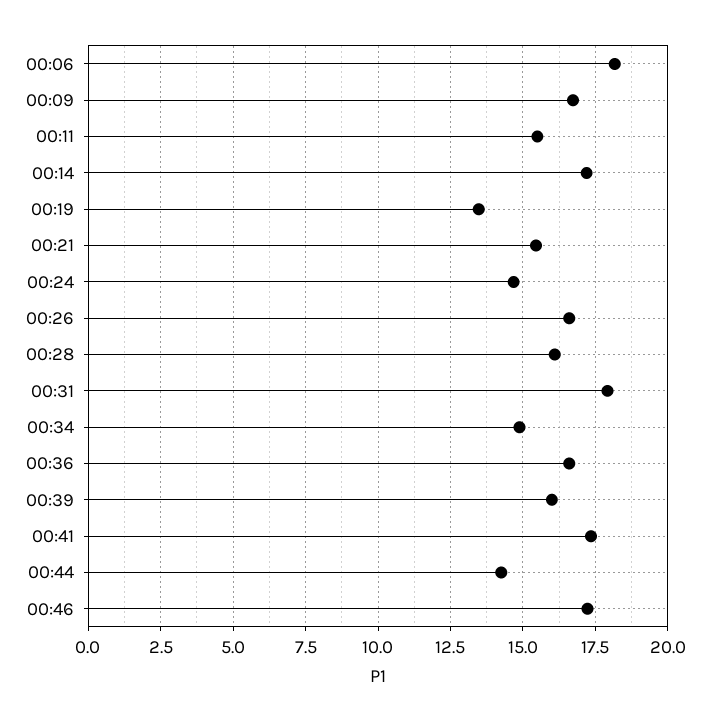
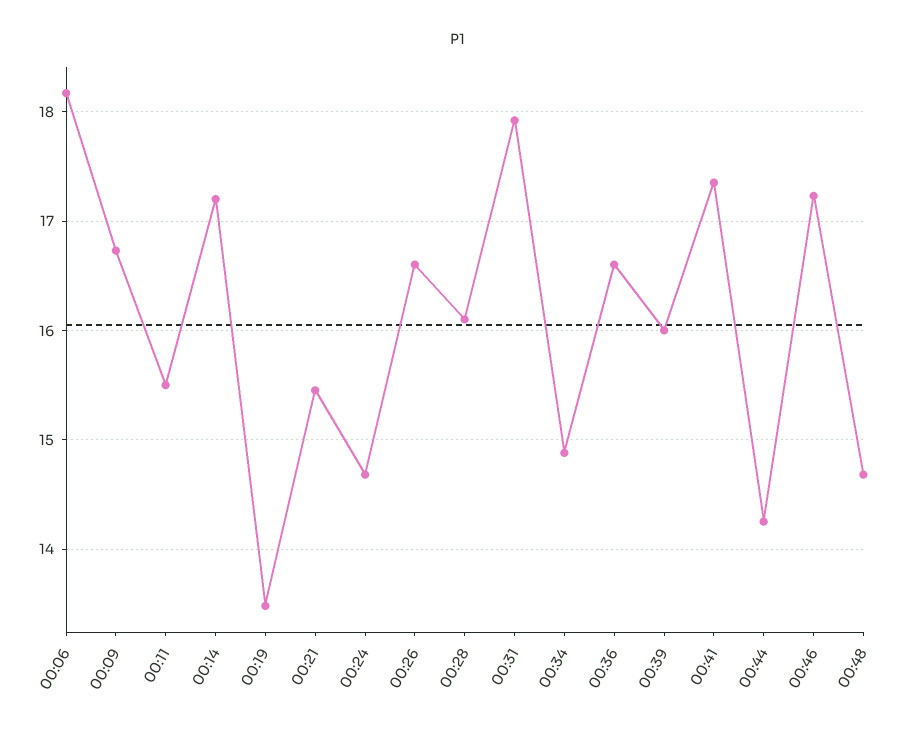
00:48: none -> 14.7

